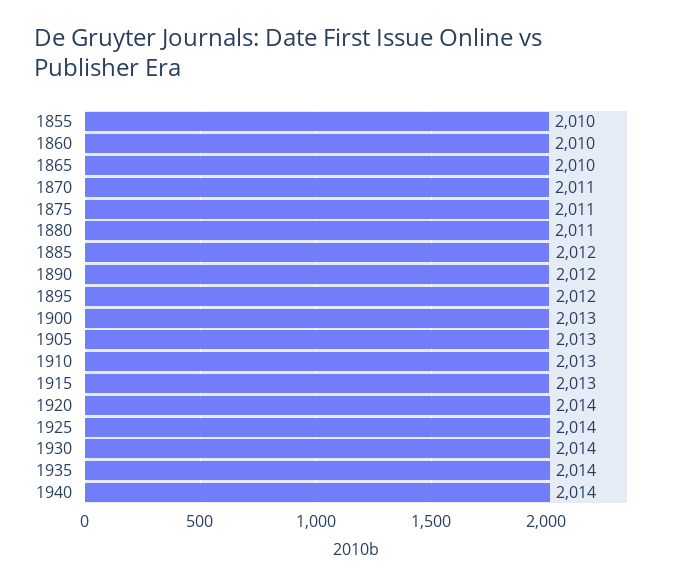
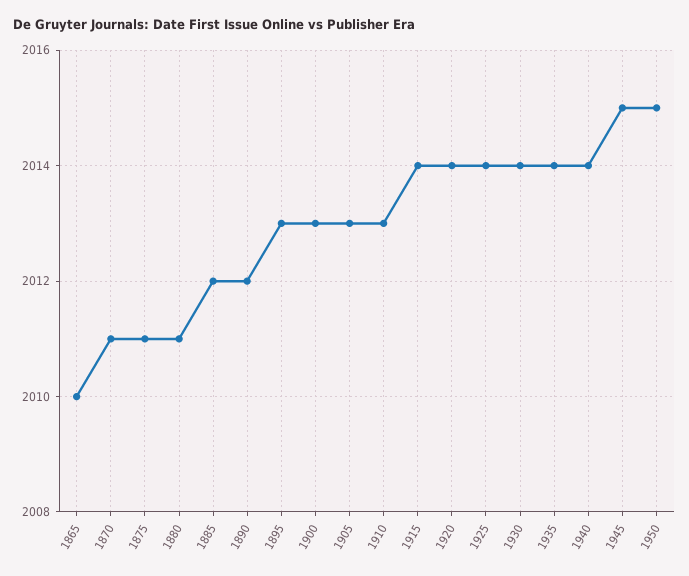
1855: 2010 -> none
1860: 2010 -> none
1895: 2012 -> 2013
1915: 2013 -> 2014
1945: none -> 2015
1950: none -> 2015

